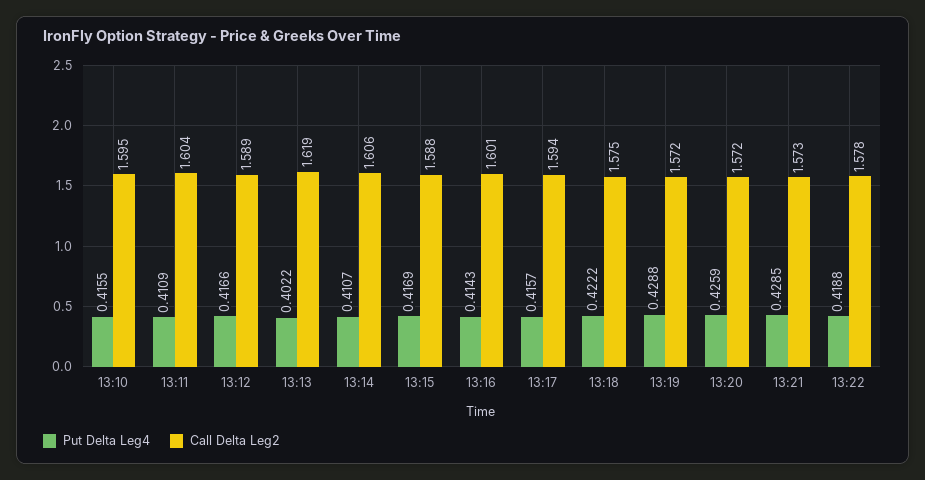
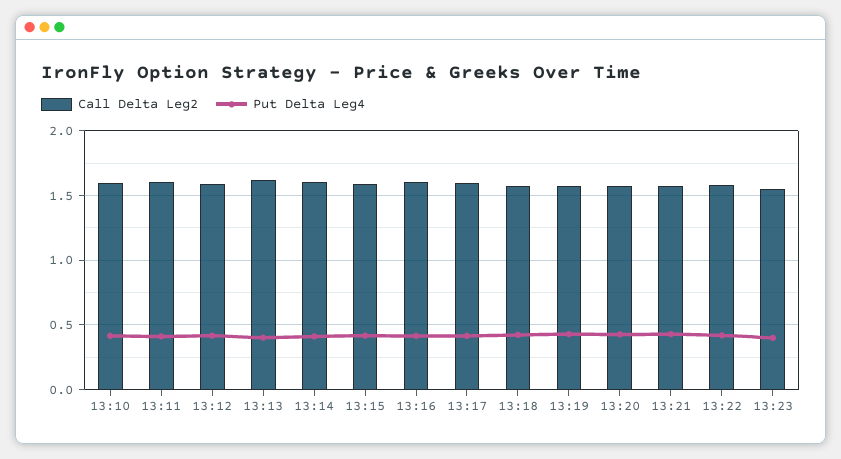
Call Delta Leg2, 13:23: none -> 1.55
Put Delta Leg4, 13:23: none -> 0.4

